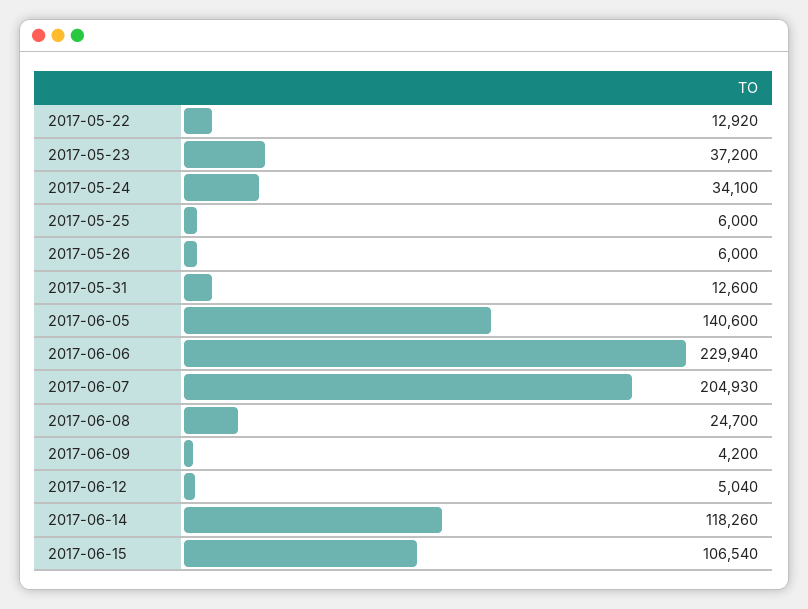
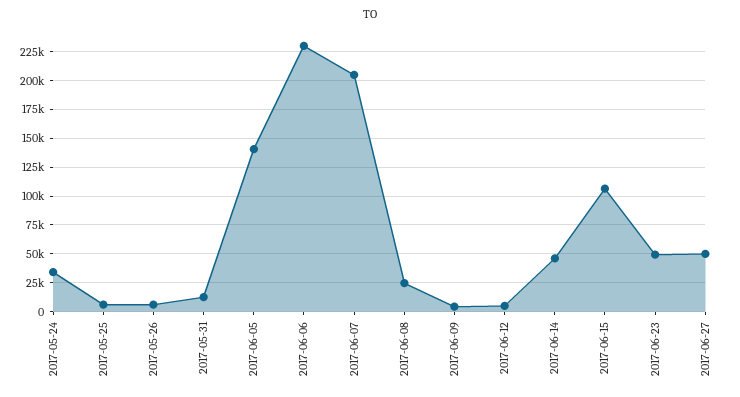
2017-05-22: 12920 -> none
2017-05-23: 37200 -> none
2017-06-14: 118260 -> 50000
2017-06-23: none -> 50000
2017-06-27: none -> 50000

